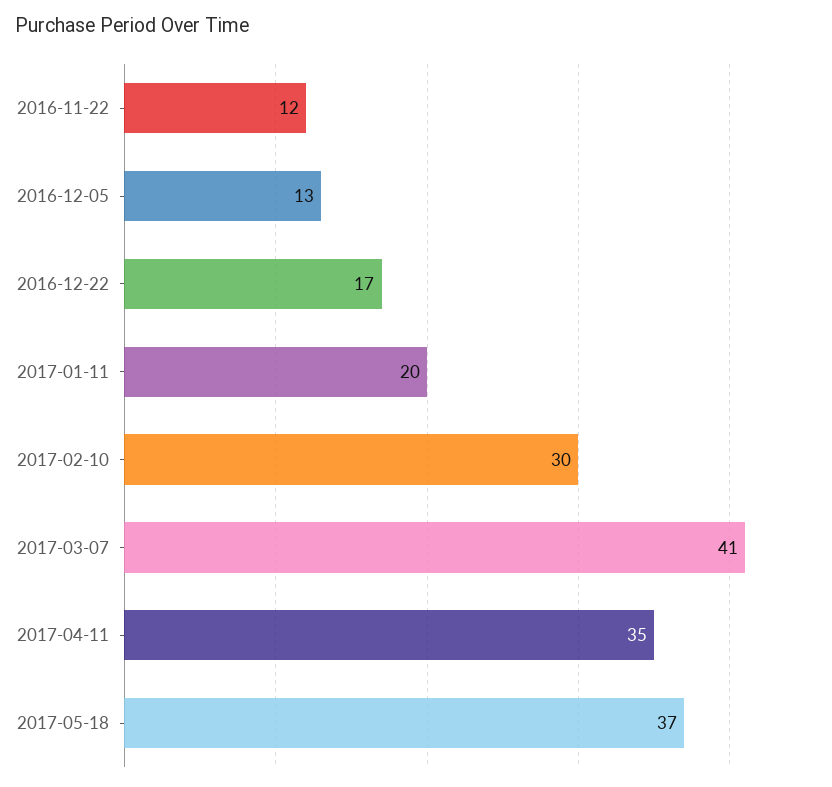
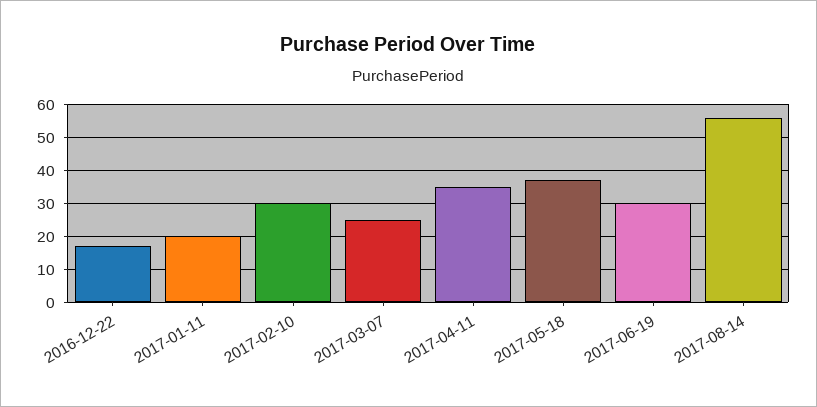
2016-11-22: 12 -> none
2016-12-05: 13 -> none
2017-03-07: 41 -> 25
2017-06-19: none -> 30
2017-08-14: none -> 55

